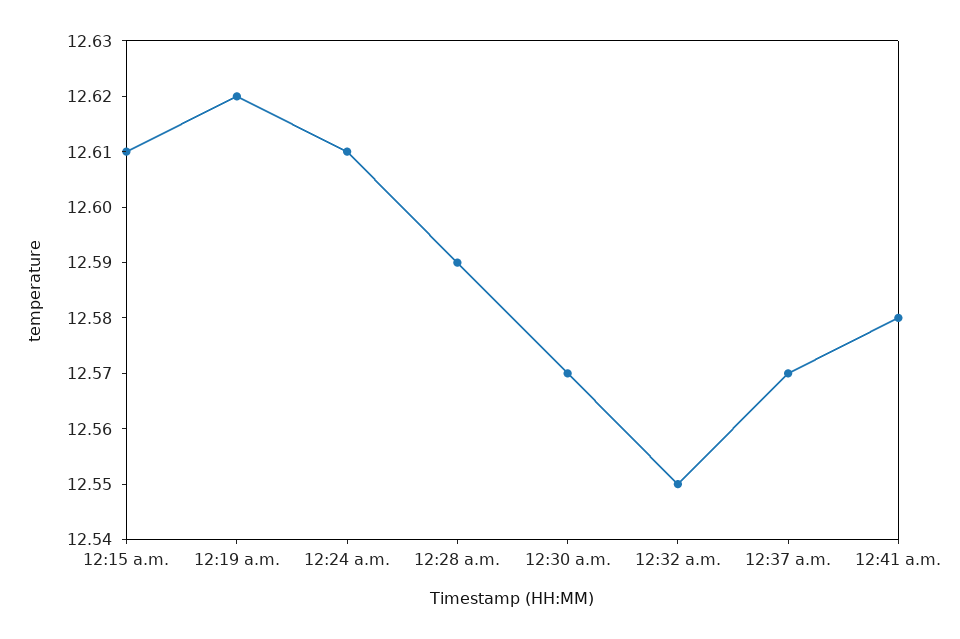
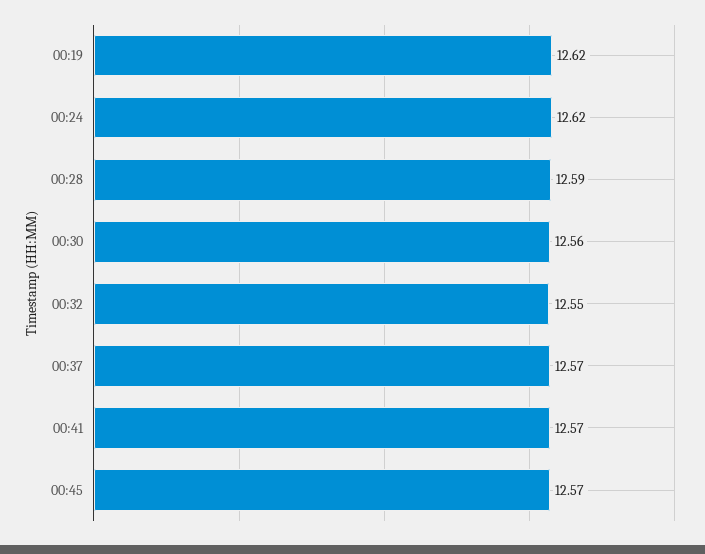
12:15 a.m.: 12.61 -> none
12:24 a.m.: 12.61 -> 12.62
12:30 a.m.: 12.57 -> 12.56
12:41 a.m.: 12.58 -> 12.57
00:45: none -> 12.57

